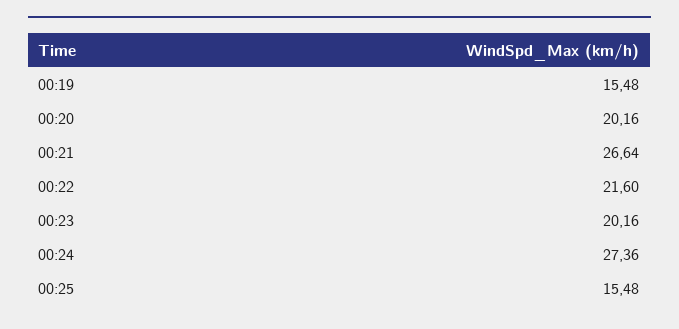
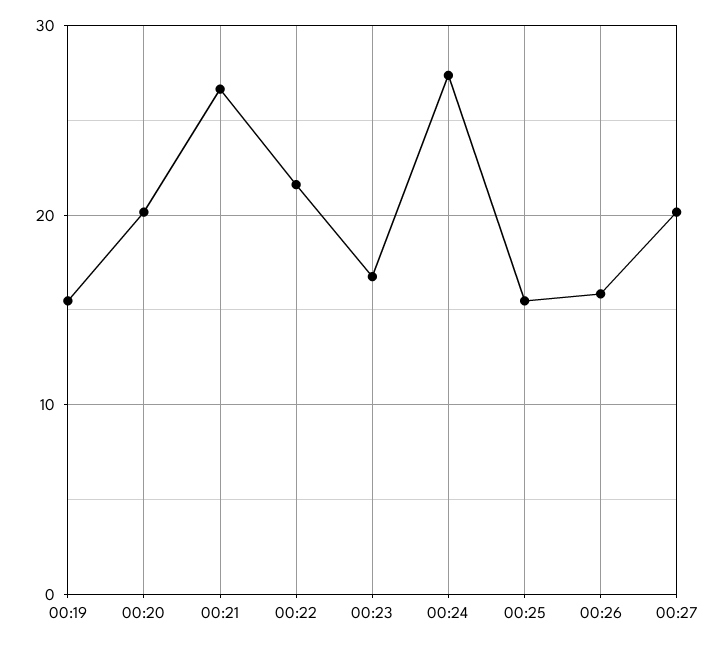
00:23: 20.16 -> 17
00:26: none -> 16
00:27: none -> 20

